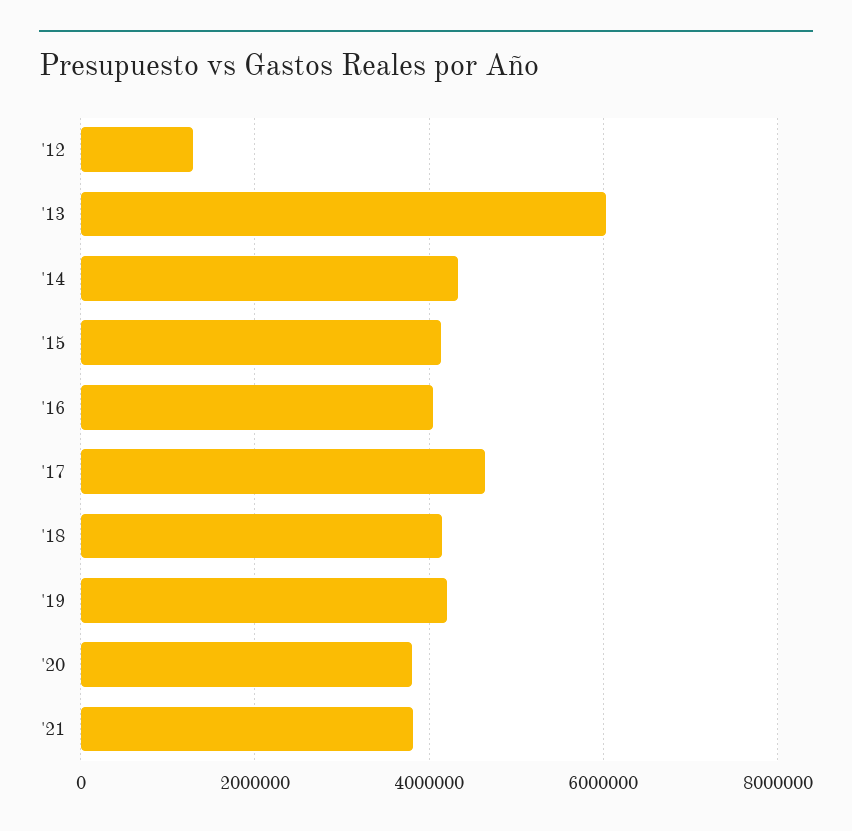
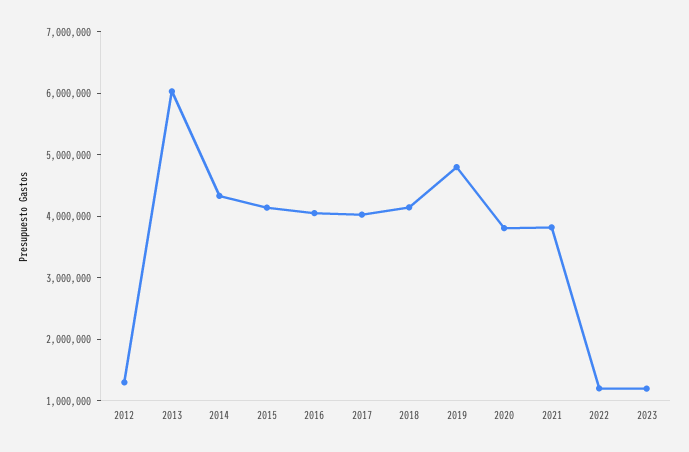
'17: 4600000 -> 4000000
'19: 4200000 -> 4800000
2022: none -> 1200000
2023: none -> 1200000

